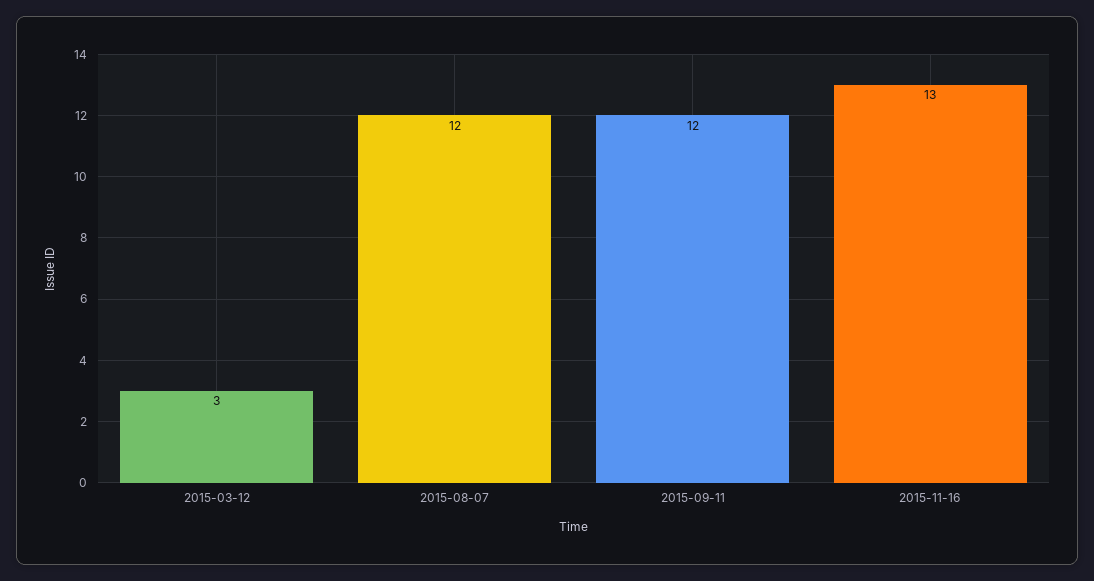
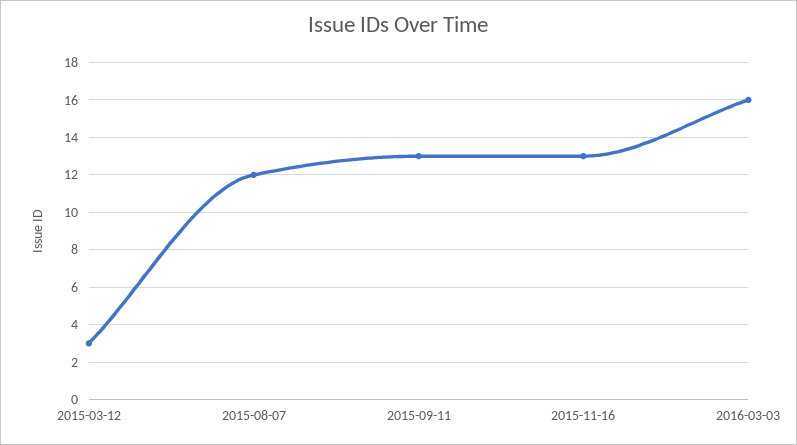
2015-09-11: 12 -> 13
2016-03-03: none -> 16

